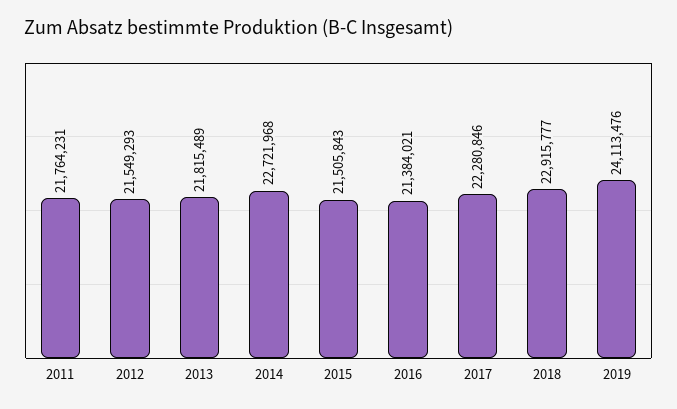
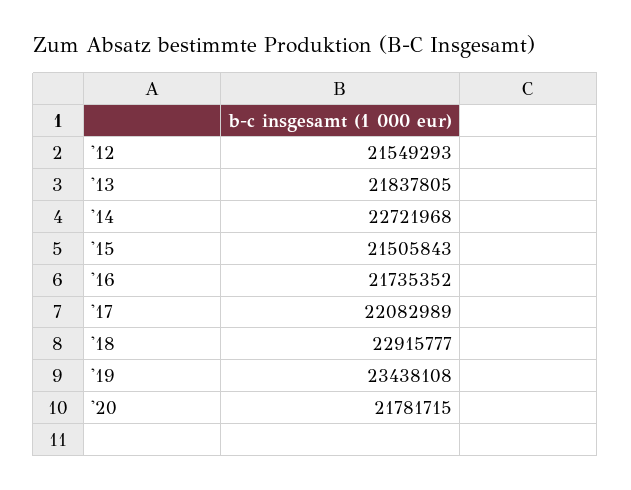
2011: 21764231 -> none
2013: 21815489 -> 21837805
2016: 21384021 -> 21735352
2017: 22280846 -> 22082989
2019: 24113476 -> 23438108
'20: none -> 21781715

